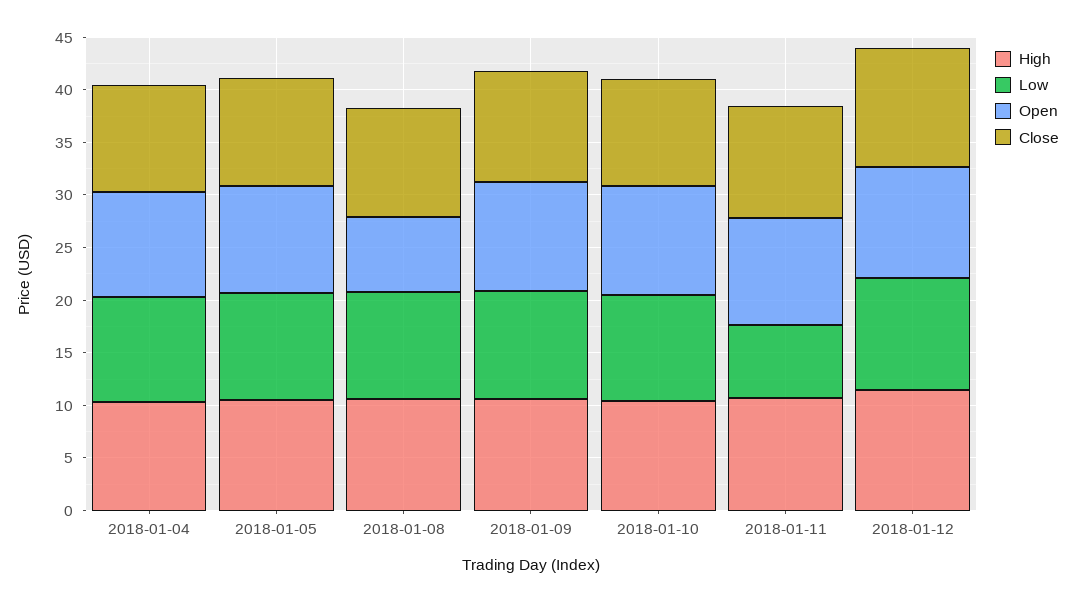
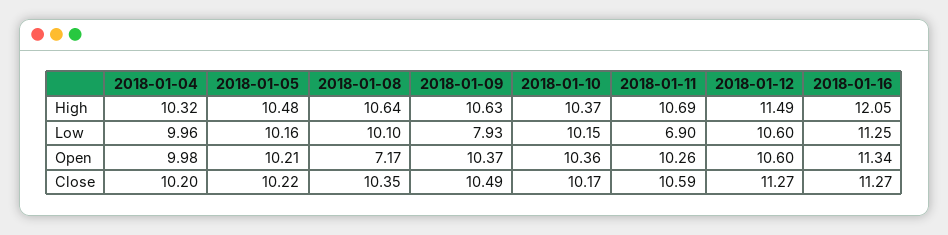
Low, 2018-01-09: 10 -> 7.93
High, 2018-01-16: none -> 12.05
Low, 2018-01-16: none -> 11.25
Open, 2018-01-16: none -> 11.34
Close, 2018-01-16: none -> 11.27

